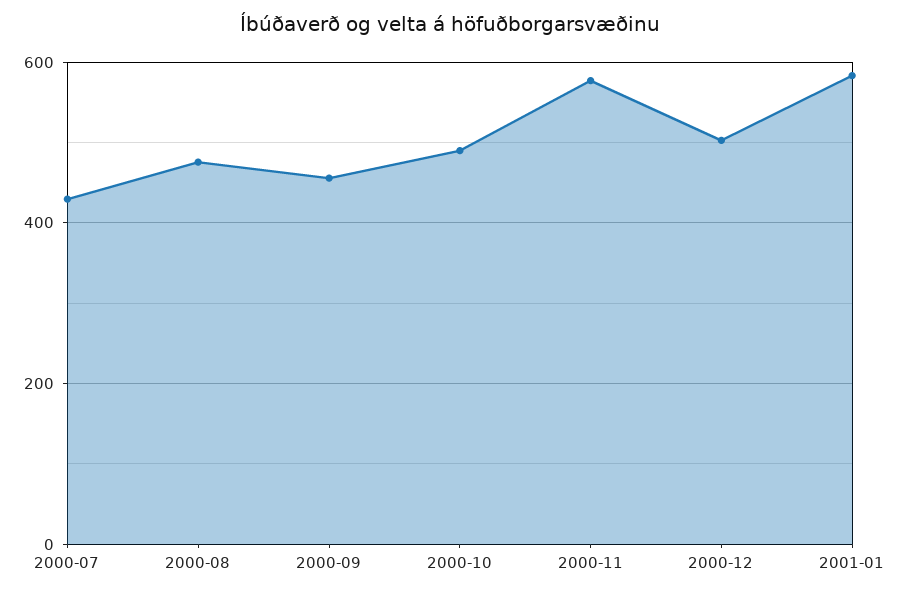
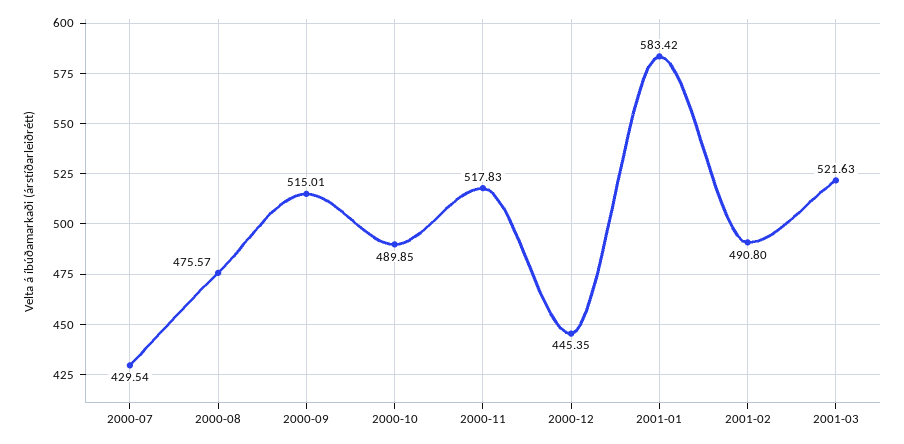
2000-09: 460 -> 515.01
2000-11: 580 -> 517.83
2000-12: 500 -> 445.35
2001-02: none -> 490.8
2001-03: none -> 521.63

